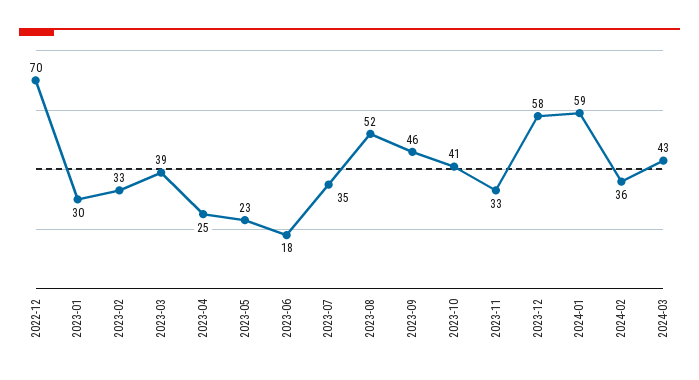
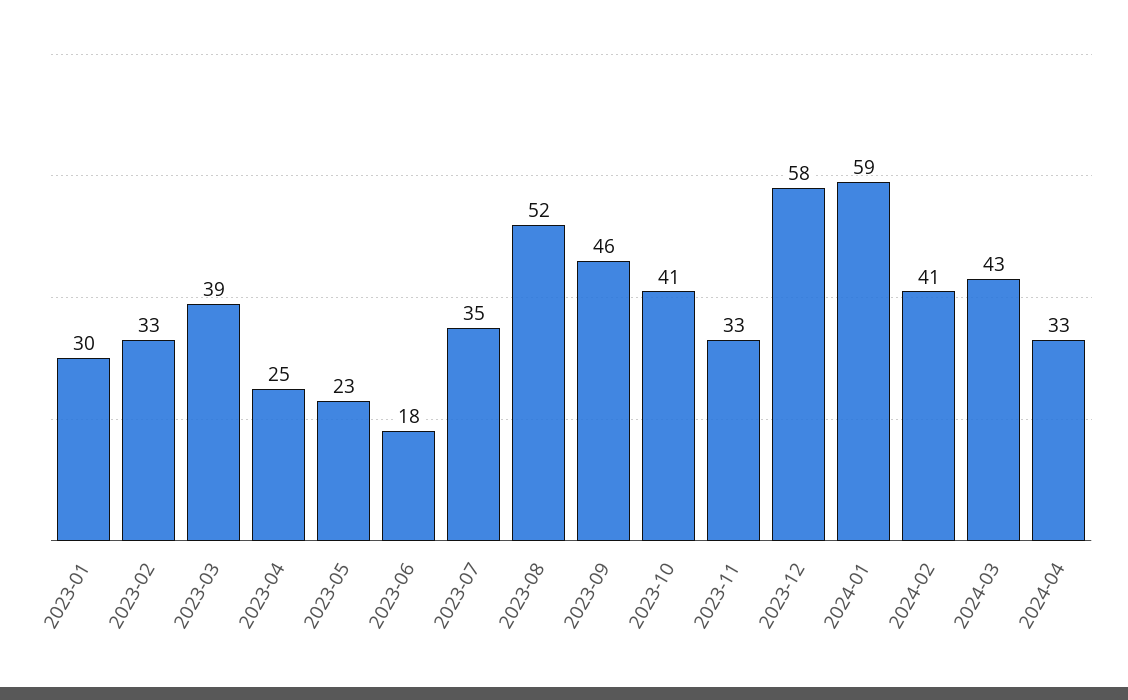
2022-12: 70 -> none
2024-02: 36 -> 41
2024-04: none -> 33

